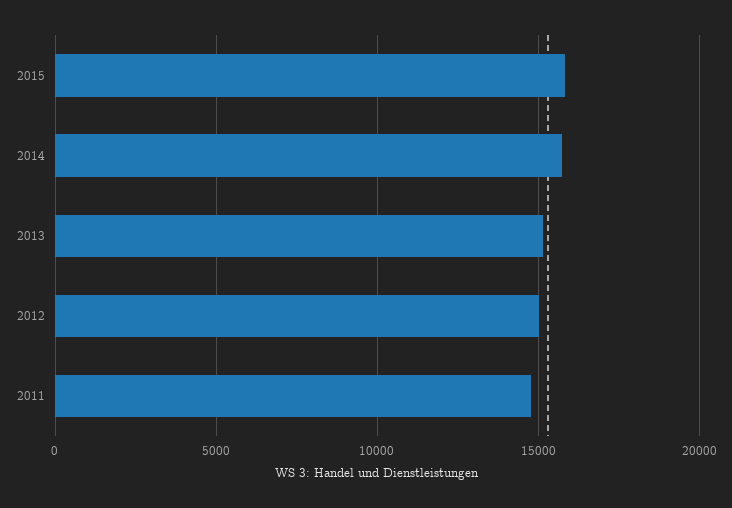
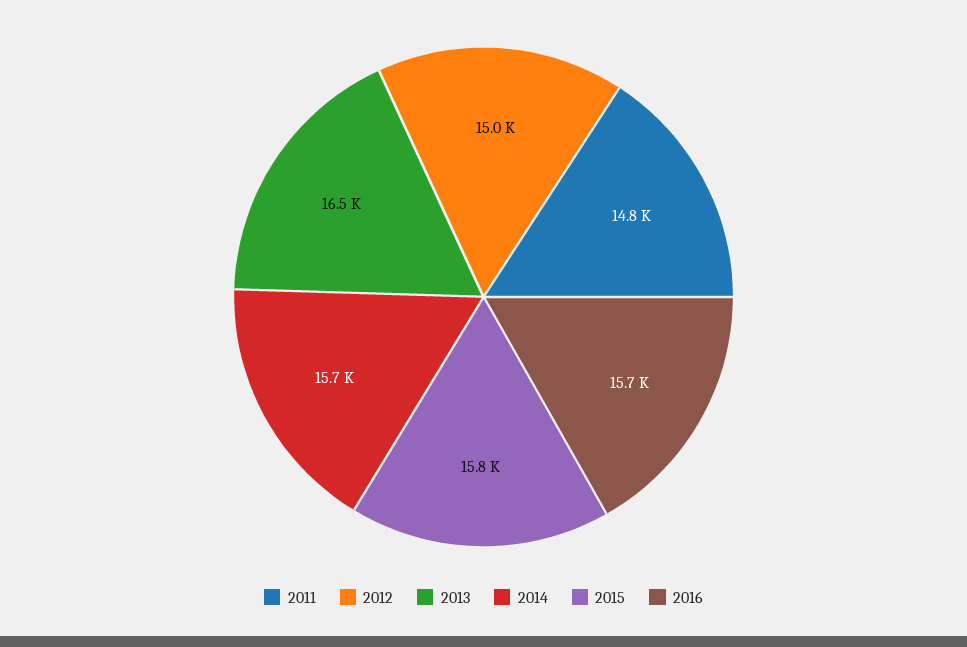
2013: 15000 -> 16500
2016: none -> 15700

